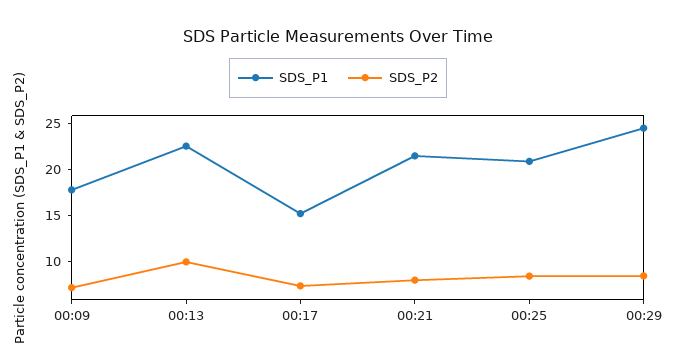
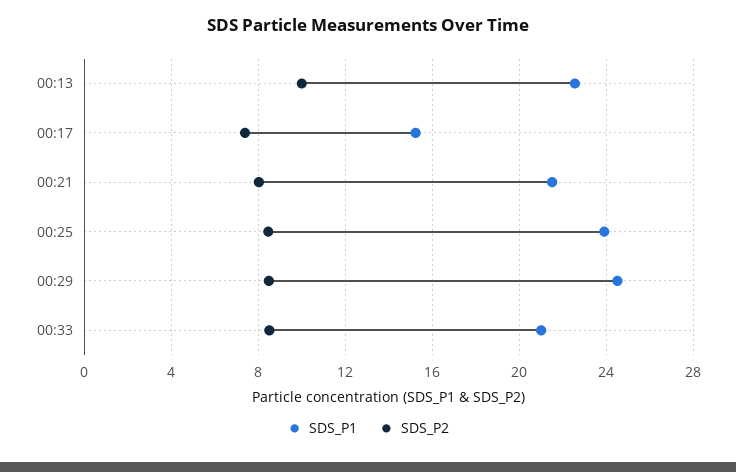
SDS_P1, 00:09: 18 -> none
SDS_P2, 00:09: 7 -> none
SDS_P1, 00:25: 21 -> 24
SDS_P1, 00:33: none -> 21
SDS_P2, 00:33: none -> 8.5

